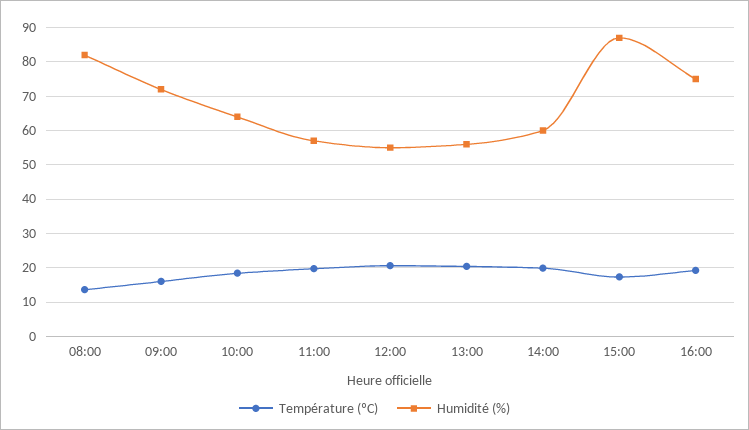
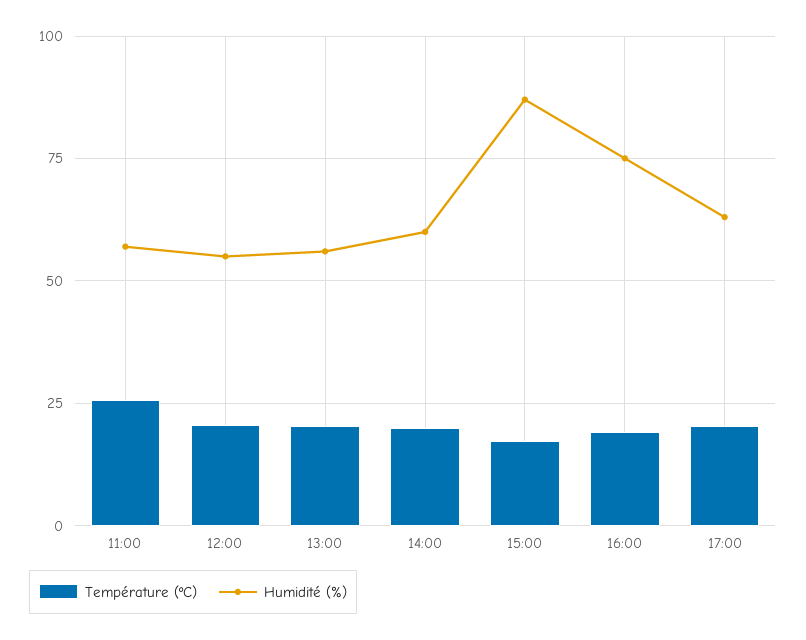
Température (ºC), 08:00: 14 -> none
Humidité (%), 08:00: 82 -> none
Température (ºC), 09:00: 16 -> none
Humidité (%), 09:00: 72 -> none
Température (ºC), 10:00: 18 -> none
Humidité (%), 10:00: 64 -> none
Température (ºC), 11:00: 20 -> 25
Température (ºC), 17:00: none -> 20
Humidité (%), 17:00: none -> 62.5

